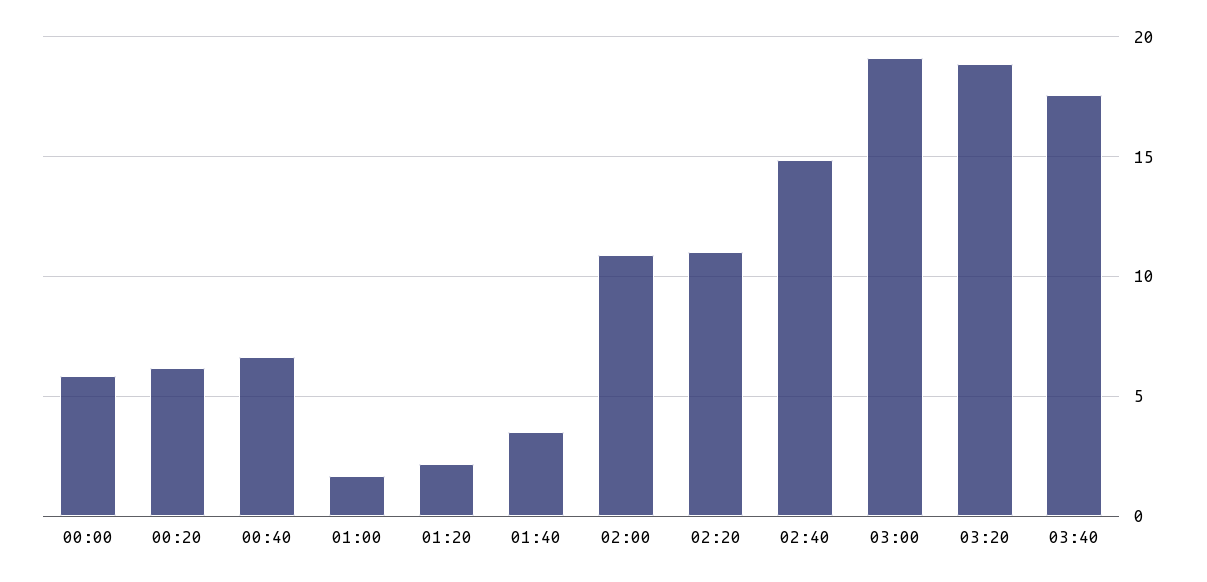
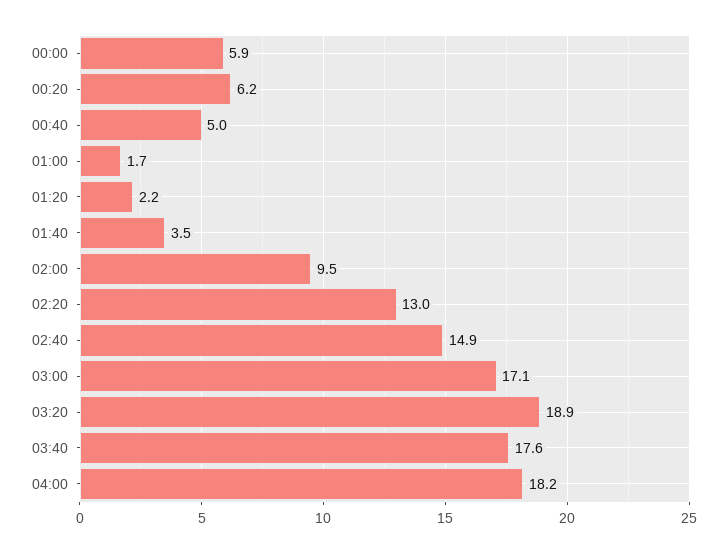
00:40: 6.5 -> 5
02:00: 11 -> 9.5
02:20: 11 -> 13
03:00: 19 -> 17.1
04:00: none -> 18.2

